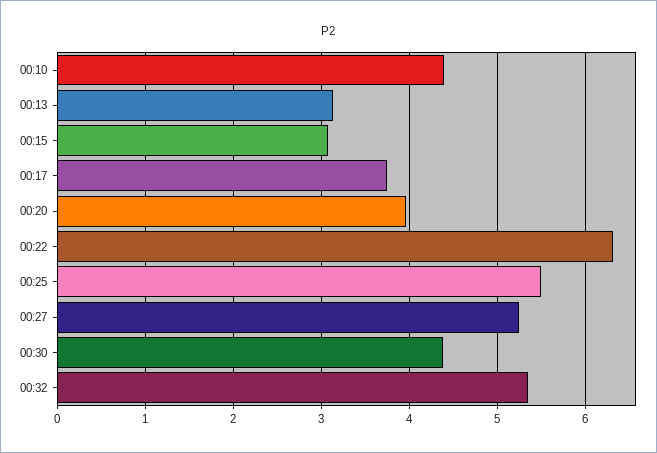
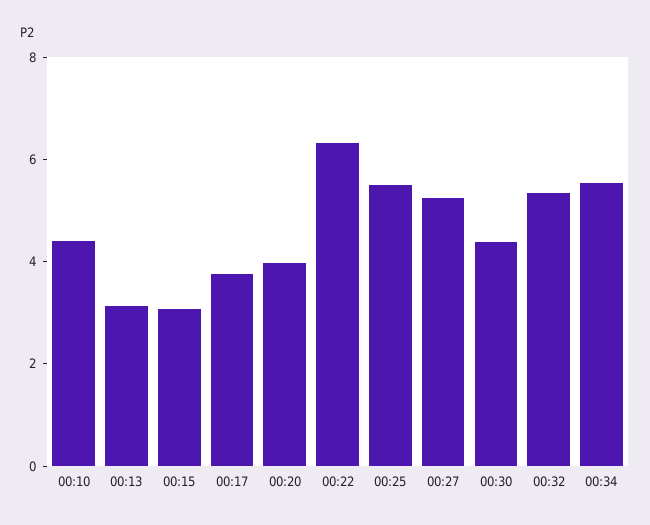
00:34: none -> 5.5

